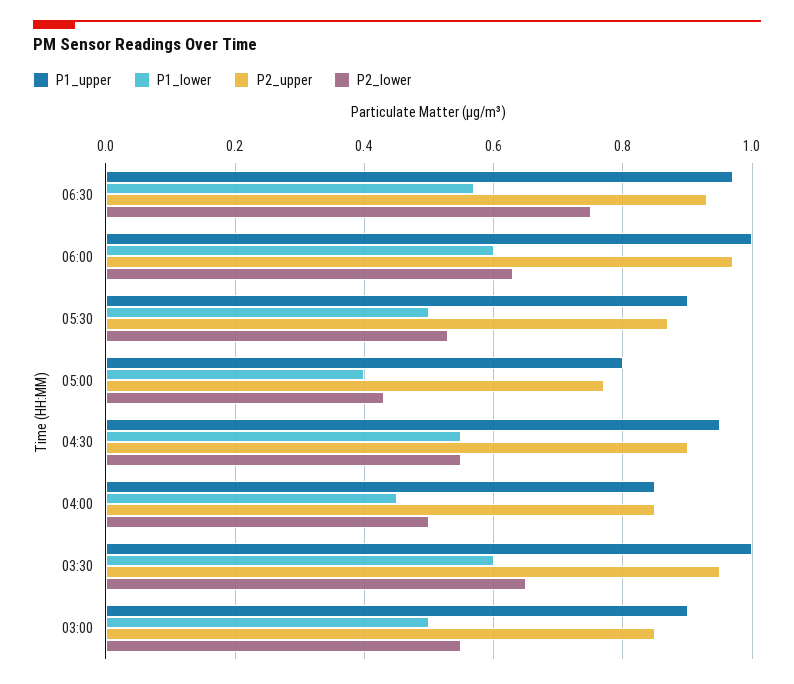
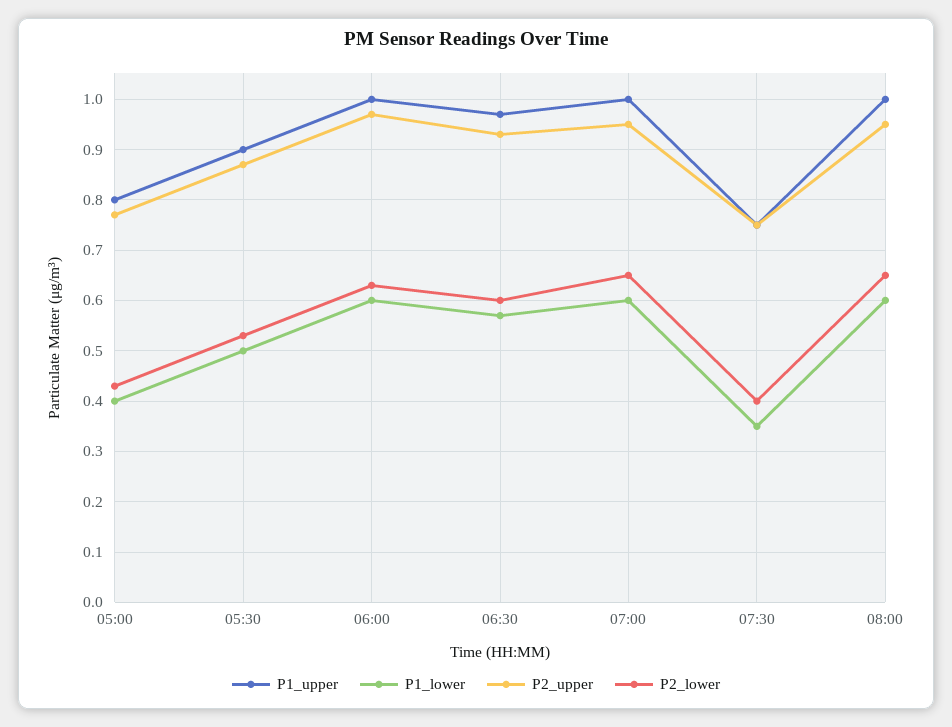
P2_lower, 06:30: 0.75 -> 0.6
P1_upper, 04:30: 0.95 -> none
P1_lower, 04:30: 0.55 -> none
P2_upper, 04:30: 0.9 -> none
P2_lower, 04:30: 0.55 -> none
P1_upper, 04:00: 0.85 -> none
P1_lower, 04:00: 0.45 -> none
P2_upper, 04:00: 0.85 -> none
P2_lower, 04:00: 0.5 -> none
P1_upper, 03:30: 1 -> none
P1_lower, 03:30: 0.6 -> none
P2_upper, 03:30: 0.95 -> none
P2_lower, 03:30: 0.65 -> none
P1_upper, 03:00: 0.9 -> none
P1_lower, 03:00: 0.5 -> none
P2_upper, 03:00: 0.85 -> none
P2_lower, 03:00: 0.55 -> none
P1_upper, 07:00: none -> 1
P1_lower, 07:00: none -> 0.6
P2_upper, 07:00: none -> 0.95
P2_lower, 07:00: none -> 0.65
P1_upper, 07:30: none -> 0.75
P1_lower, 07:30: none -> 0.35
P2_upper, 07:30: none -> 0.75
P2_lower, 07:30: none -> 0.4
P1_upper, 08:00: none -> 1
P1_lower, 08:00: none -> 0.6
P2_upper, 08:00: none -> 0.95
P2_lower, 08:00: none -> 0.65

